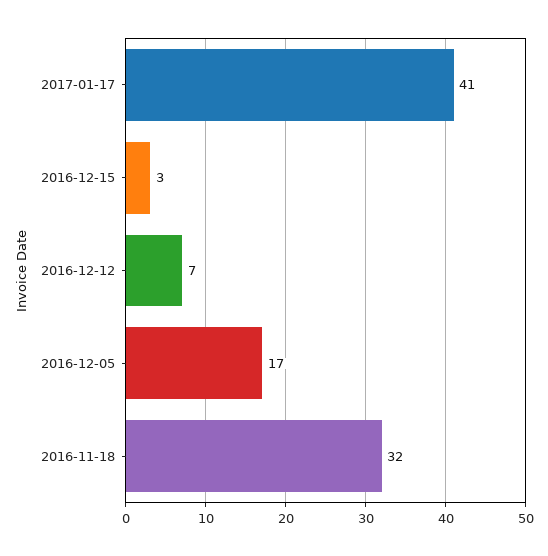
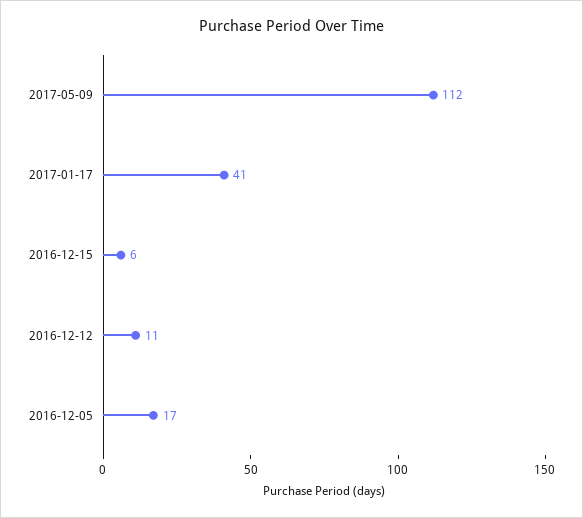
2016-12-15: 3 -> 6
2016-12-12: 7 -> 11
2016-11-18: 32 -> none
2017-05-09: none -> 112

